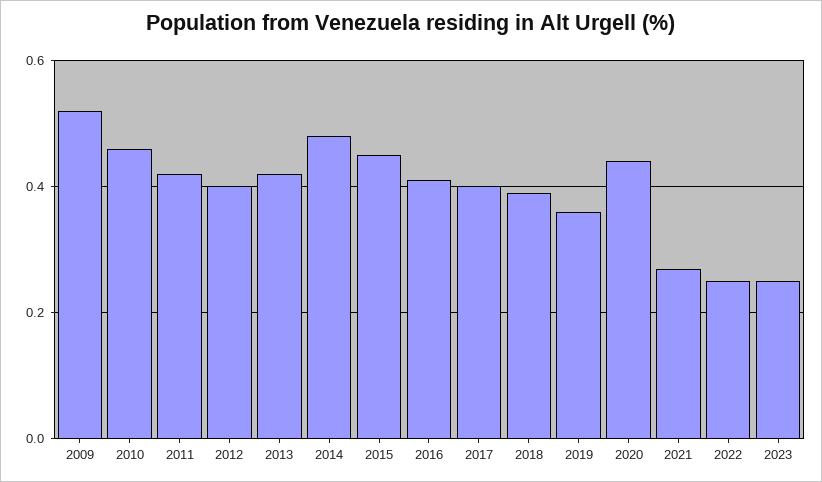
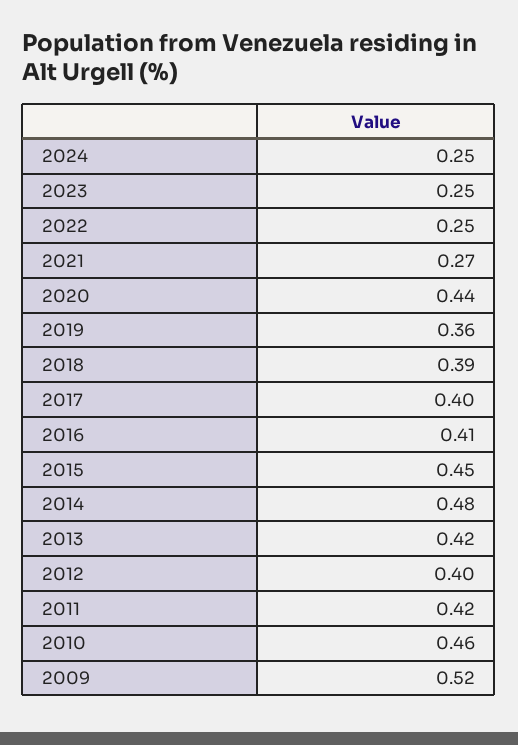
2024: none -> 0.25

